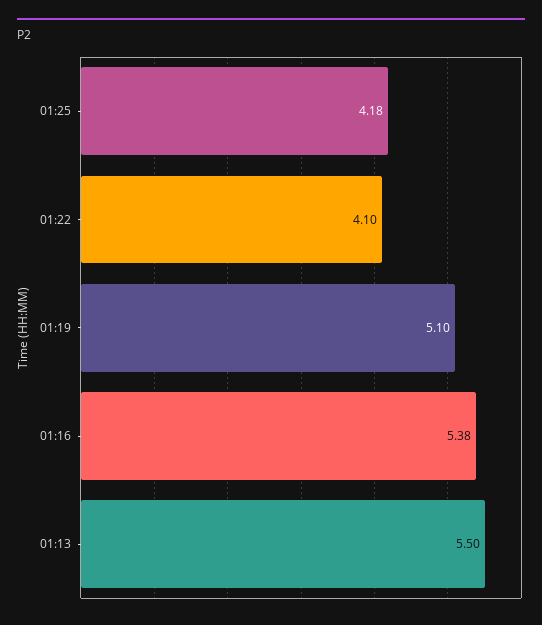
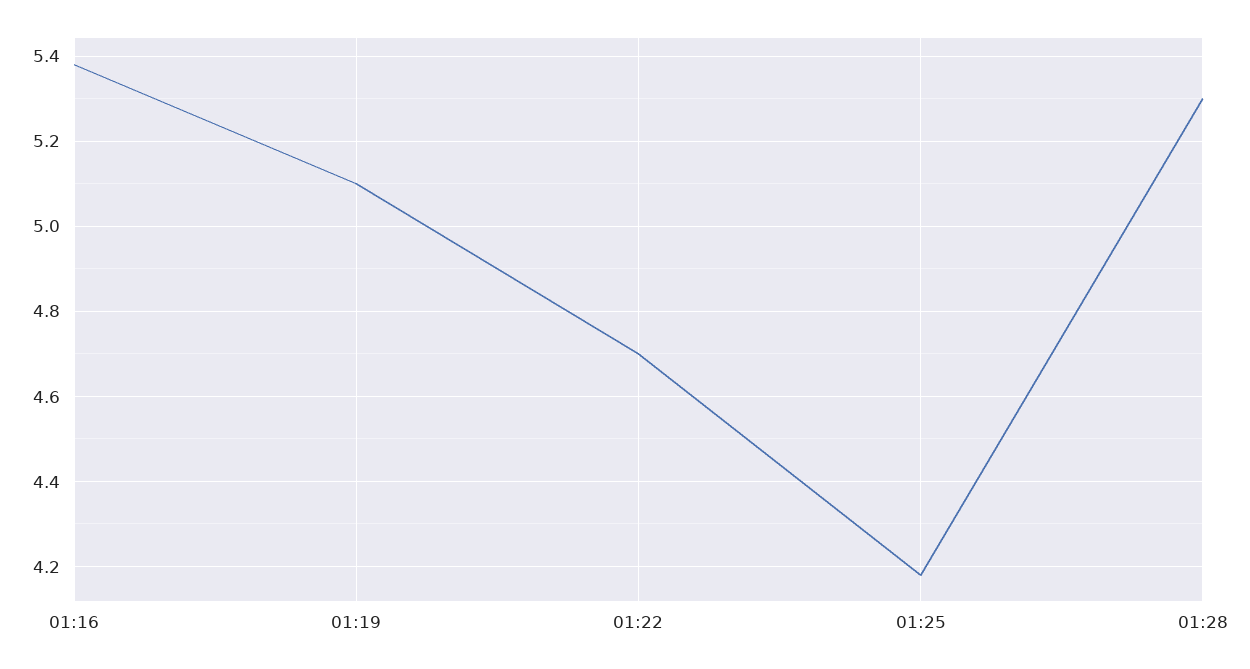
01:22: 4.1 -> 4.7
01:13: 5.5 -> none
01:28: none -> 5.3

